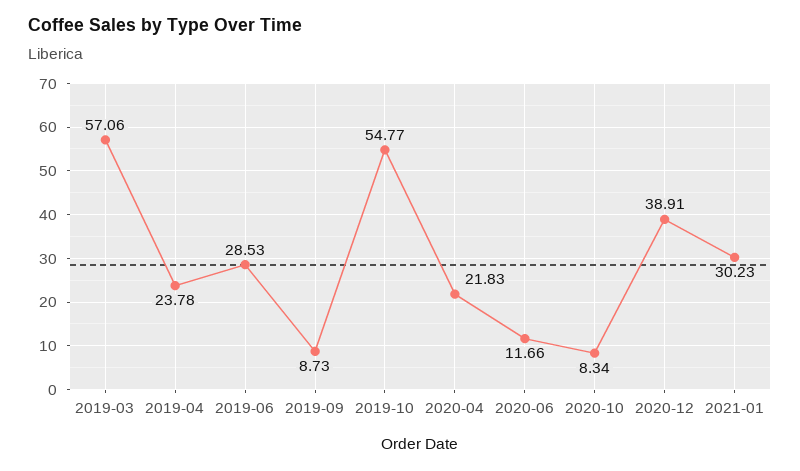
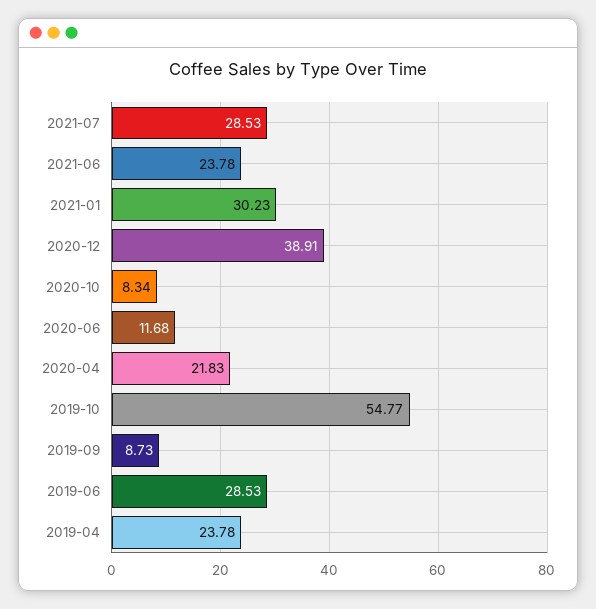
2019-03: 57.06 -> none
2020-06: 11.66 -> 11.68
2021-07: none -> 28.53
2021-06: none -> 23.78

